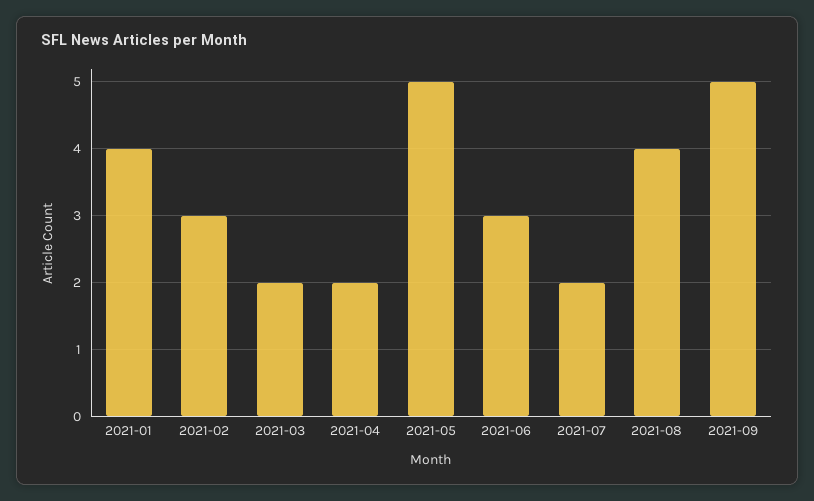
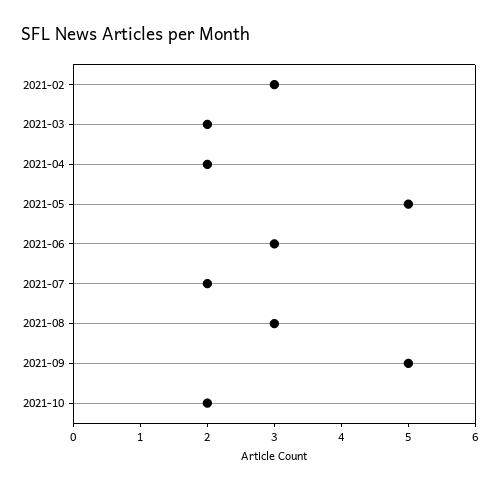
2021-01: 4 -> none
2021-08: 4 -> 3
2021-10: none -> 2

